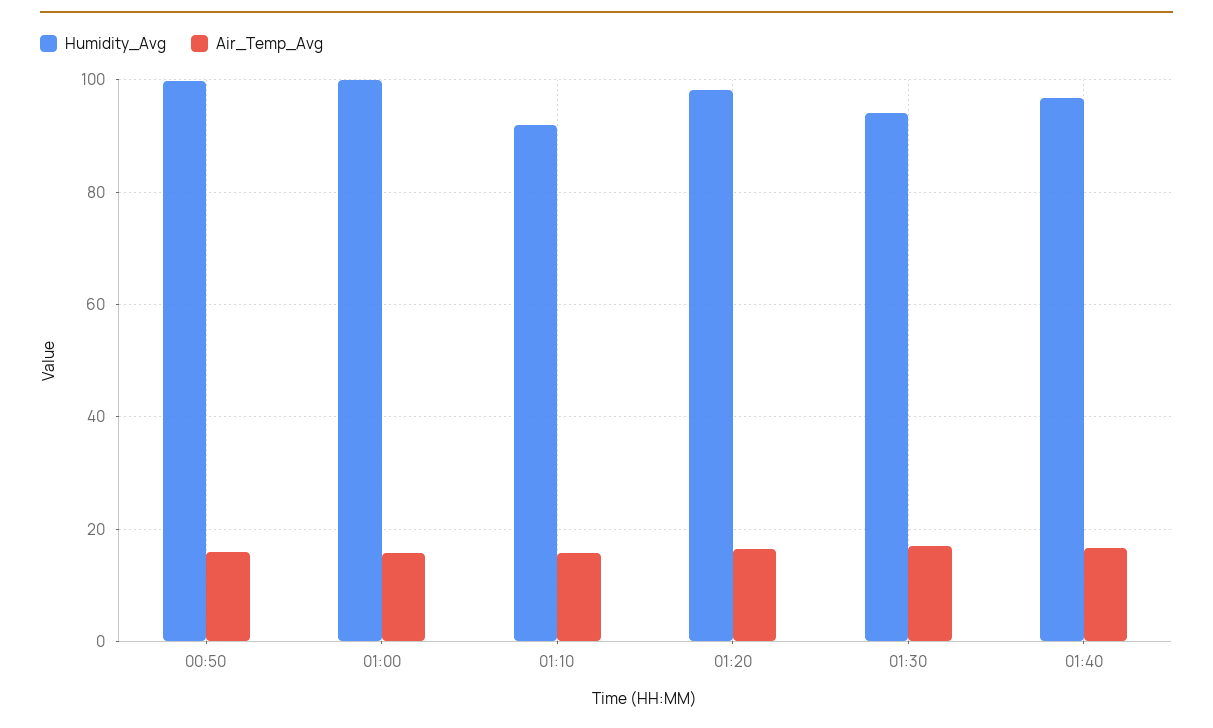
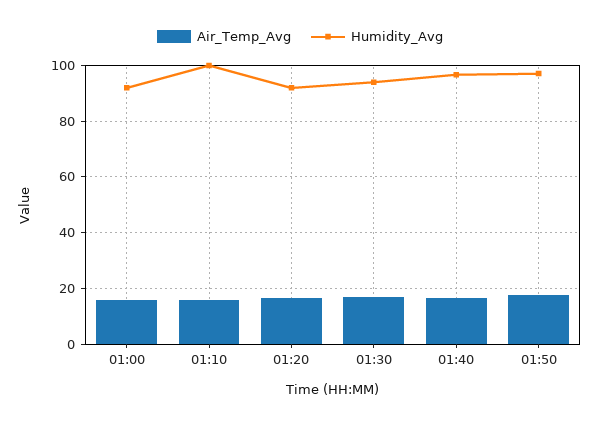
Humidity_Avg, 00:50: 100 -> none
Air_Temp_Avg, 00:50: 16 -> none
Humidity_Avg, 01:00: 100 -> 92.5
Humidity_Avg, 01:10: 92 -> 100
Humidity_Avg, 01:20: 98 -> 92.5
Air_Temp_Avg, 01:50: none -> 17.5
Humidity_Avg, 01:50: none -> 97.5

